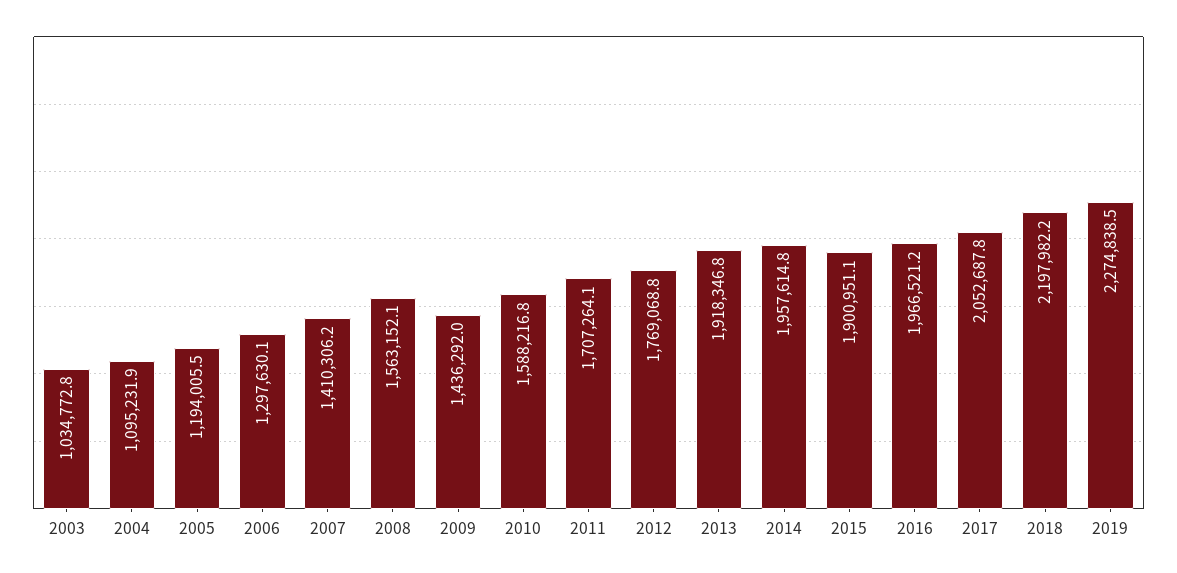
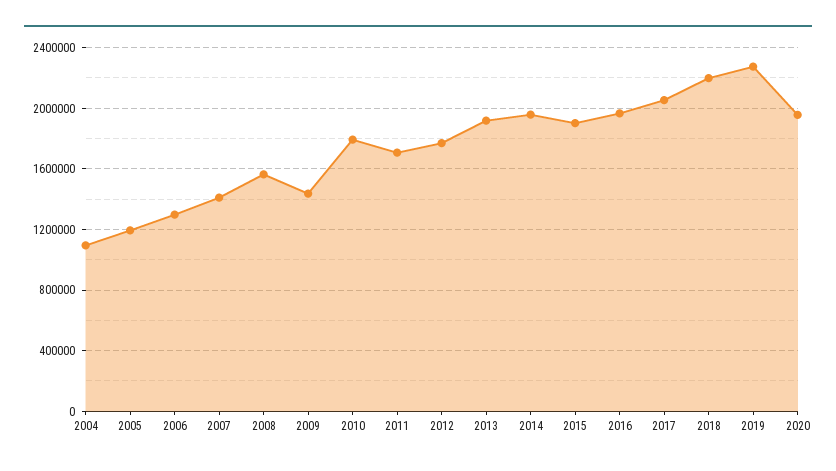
2003: 1034772.8 -> none
2010: 1588216.8 -> 1800000
2020: none -> 1950000

